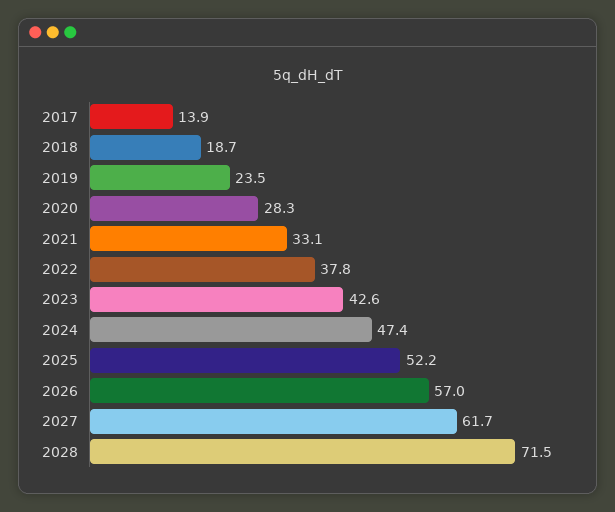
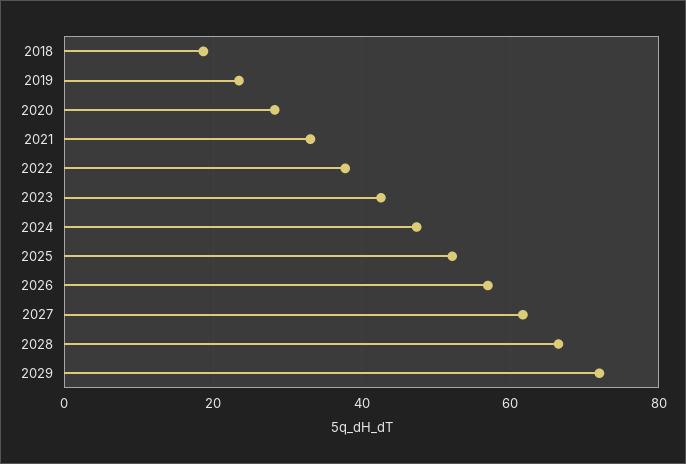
2017: 13.9 -> none
2028: 71.5 -> 66
2029: none -> 72

